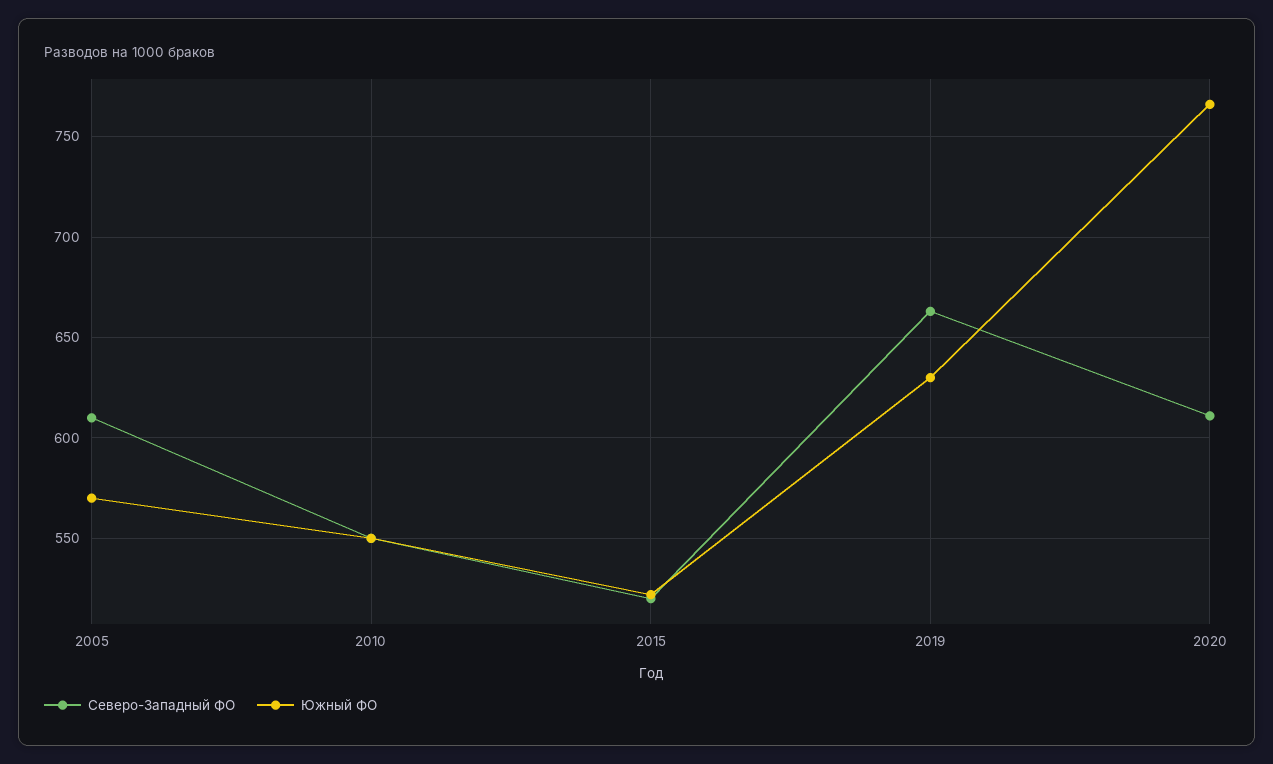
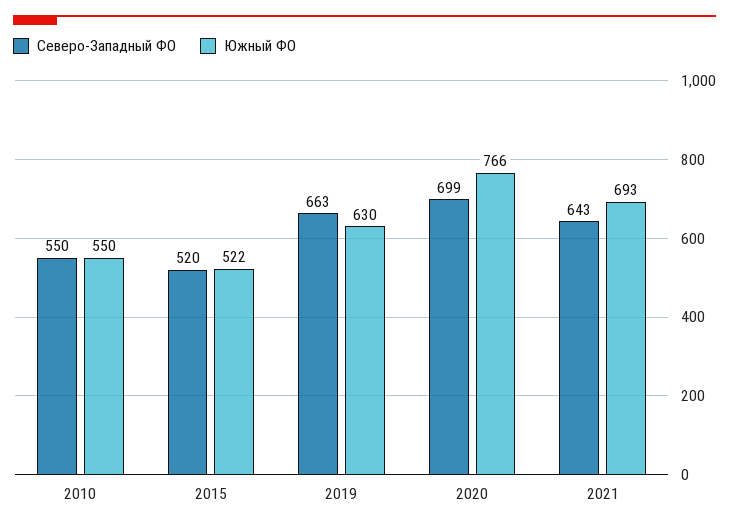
Северо-Западный ФО, 2005: 610 -> none
Южный ФО, 2005: 570 -> none
Северо-Западный ФО, 2020: 610 -> 699
Северо-Западный ФО, 2021: none -> 643
Южный ФО, 2021: none -> 693

